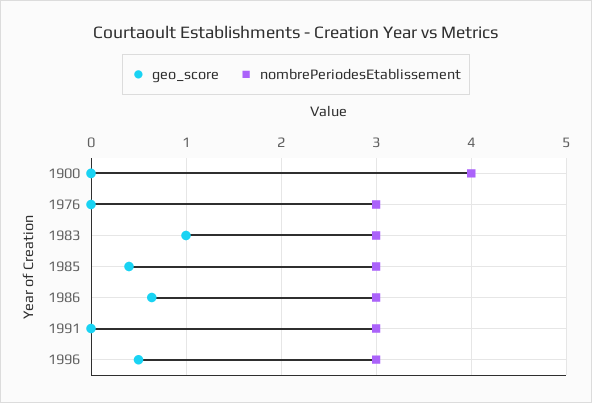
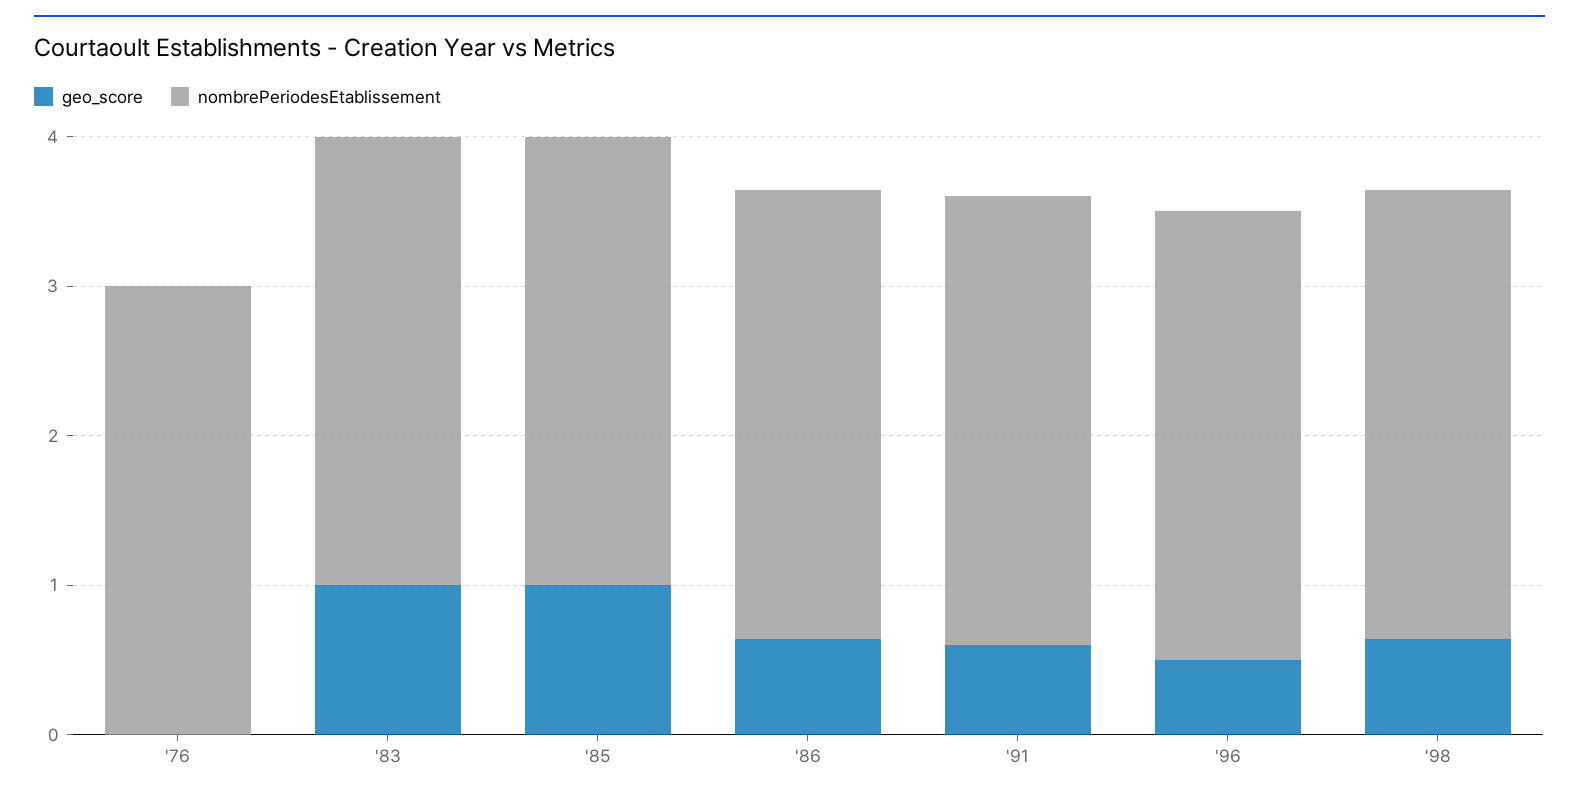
geo_score, 1900: 0 -> none
nombrePeriodesEtablissement, 1900: 4 -> none
geo_score, 1985: 0.4 -> 1
geo_score, 1991: 0 -> 0.6
geo_score, '98: none -> 0.6
nombrePeriodesEtablissement, '98: none -> 3

